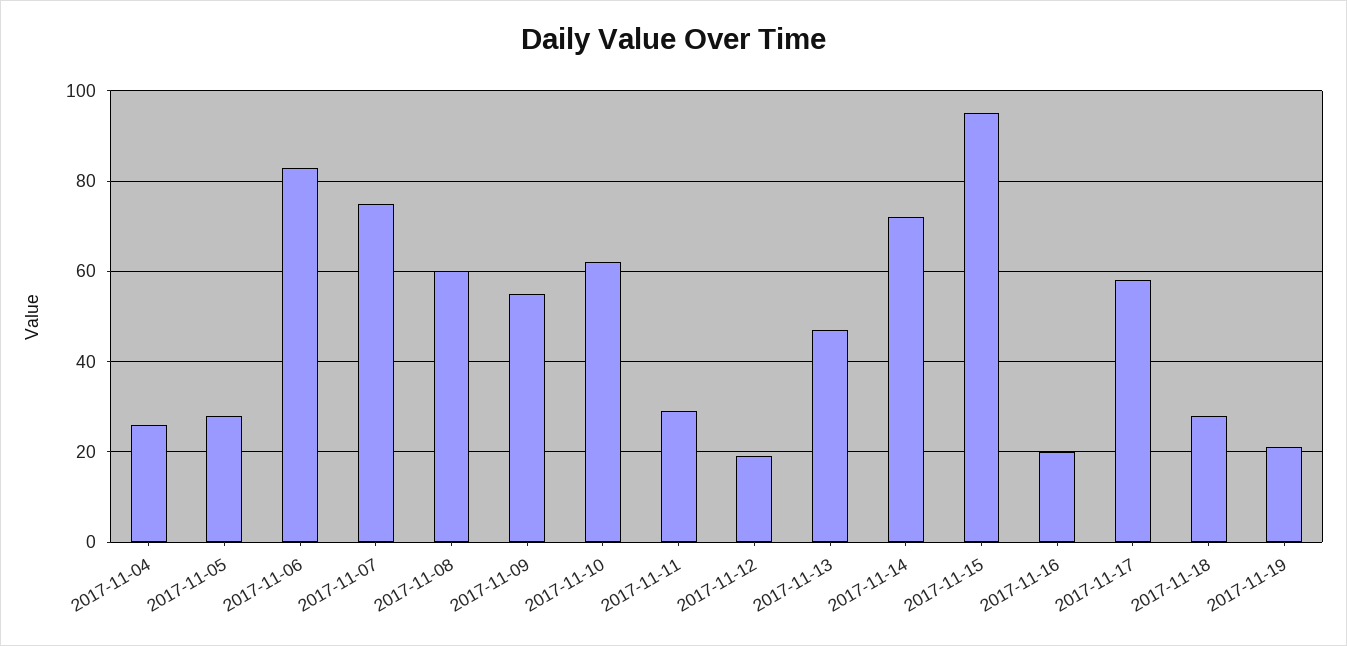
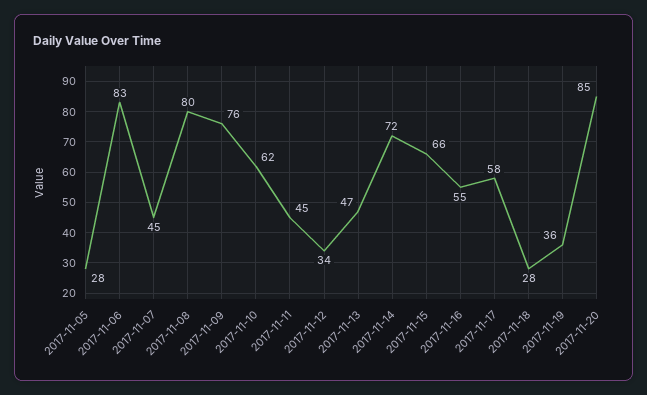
2017-11-04: 25 -> none
2017-11-07: 75 -> 45
2017-11-08: 60 -> 80
2017-11-09: 55 -> 76
2017-11-11: 30 -> 45
2017-11-12: 20 -> 34
2017-11-15: 95 -> 66
2017-11-16: 20 -> 55
2017-11-19: 20 -> 36
2017-11-20: none -> 85

